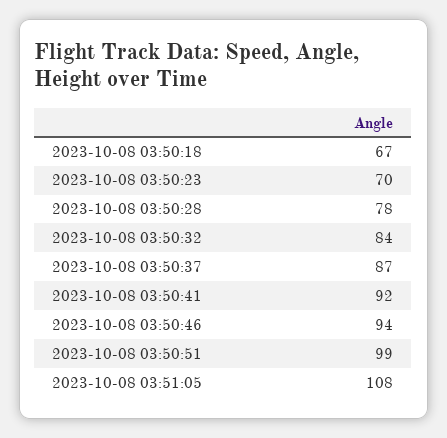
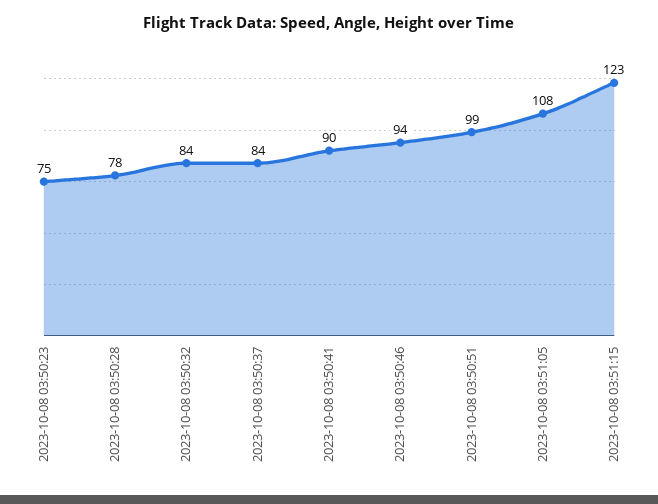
2023-10-08 03:50:18: 67 -> none
2023-10-08 03:50:23: 70 -> 75
2023-10-08 03:50:37: 87 -> 84
2023-10-08 03:50:41: 92 -> 90
2023-10-08 03:51:15: none -> 123

